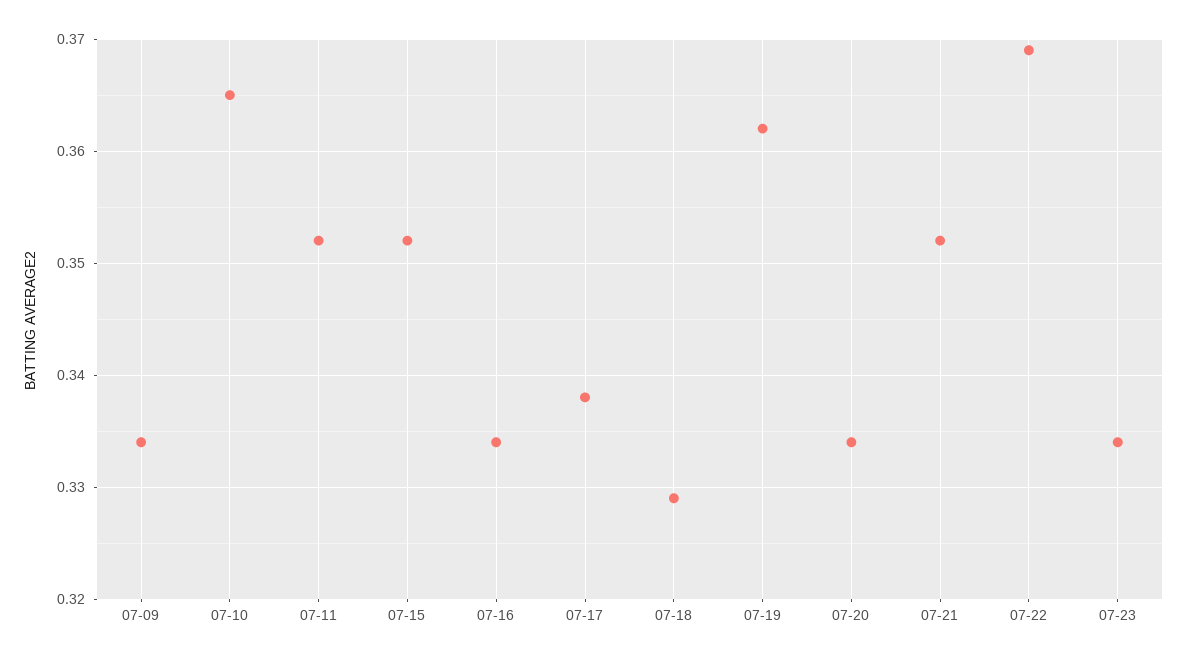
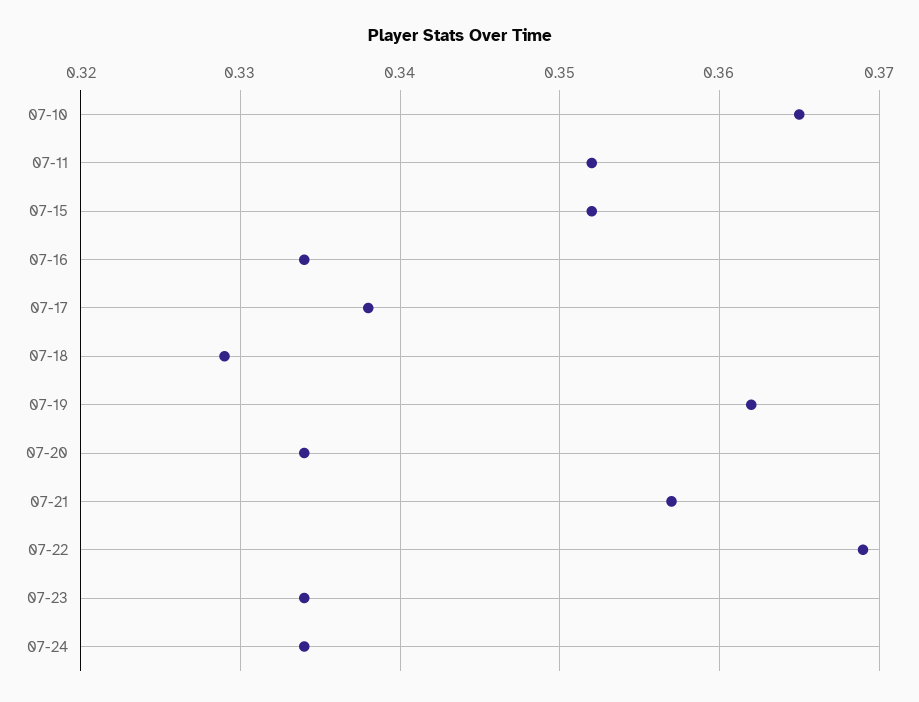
07-09: 0.334 -> none
07-21: 0.352 -> 0.357
07-24: none -> 0.334

